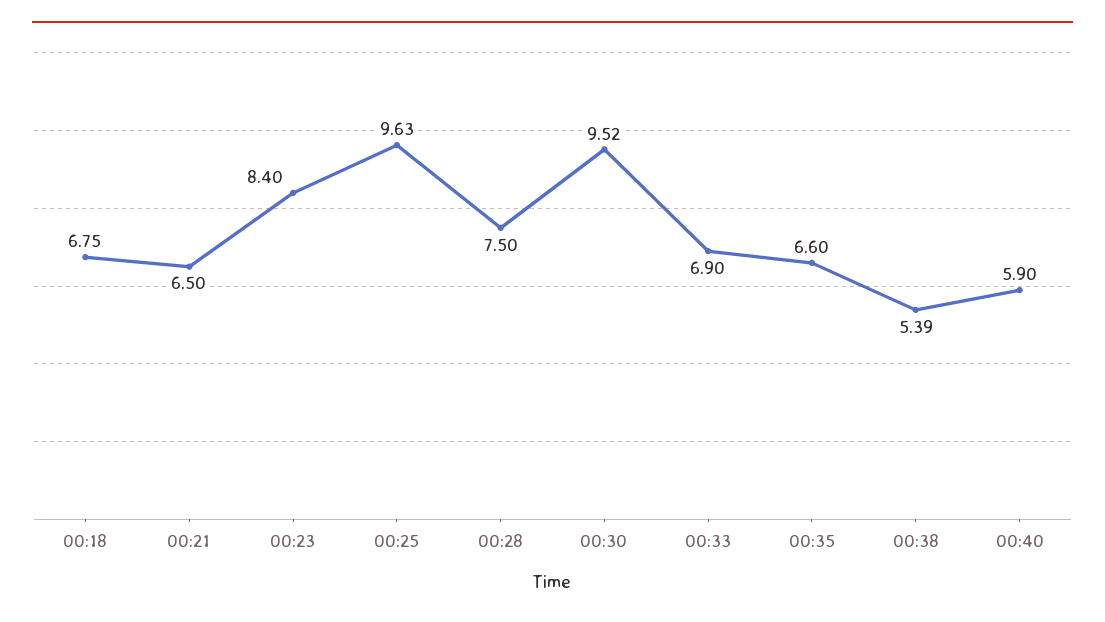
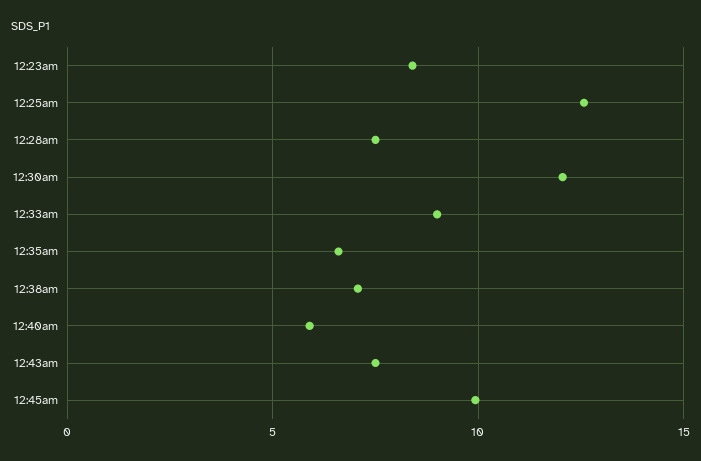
00:18: 6.75 -> none
00:21: 6.5 -> none
00:25: 9.63 -> 12.5
00:30: 9.52 -> 12
00:33: 6.9 -> 9
00:38: 5.39 -> 7
12:43am: none -> 7.5
12:45am: none -> 10

